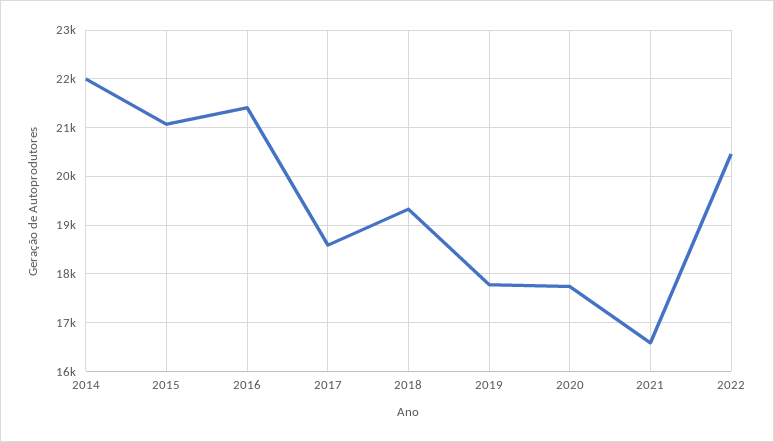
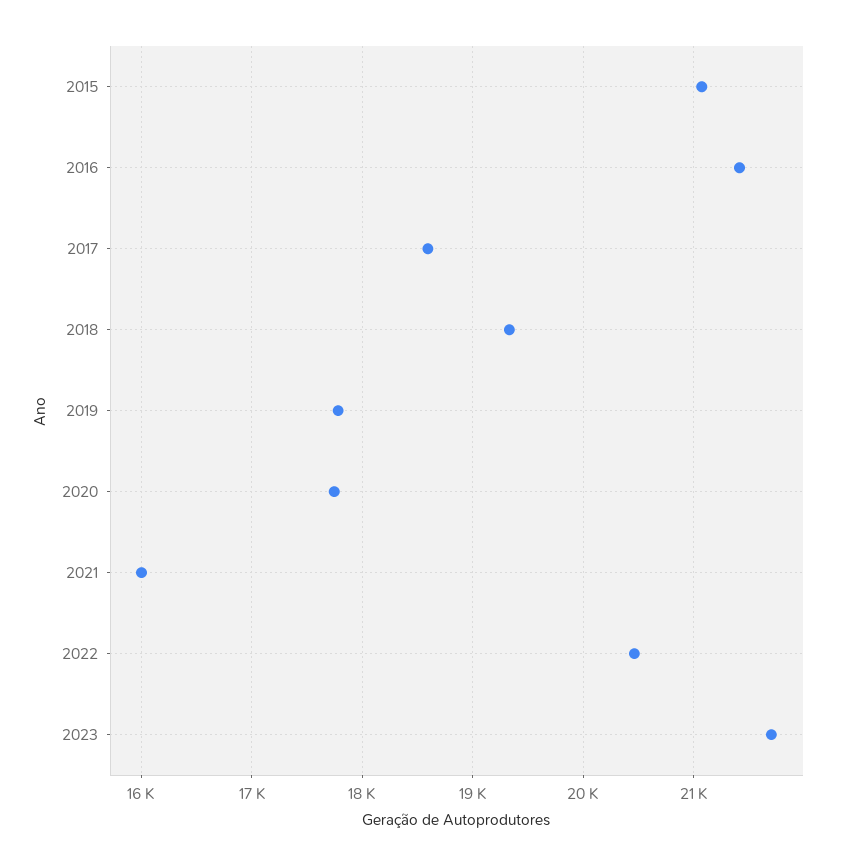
2014: 22000 -> none
2021: 16600 -> 16000
2023: none -> 21700

